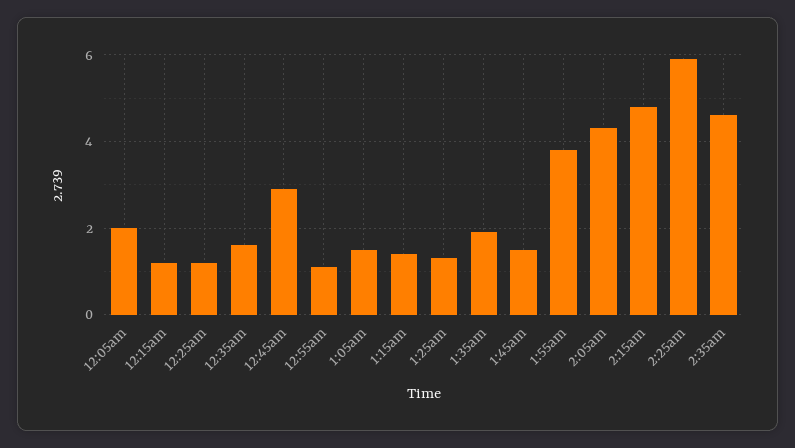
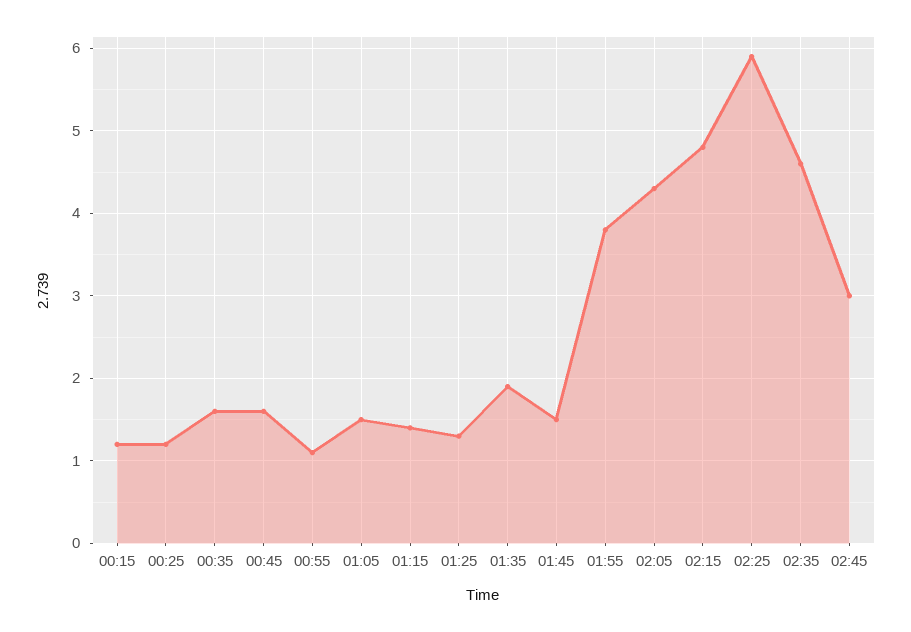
12:05am: 2 -> none
12:45am: 3 -> 1.6
02:45: none -> 3

